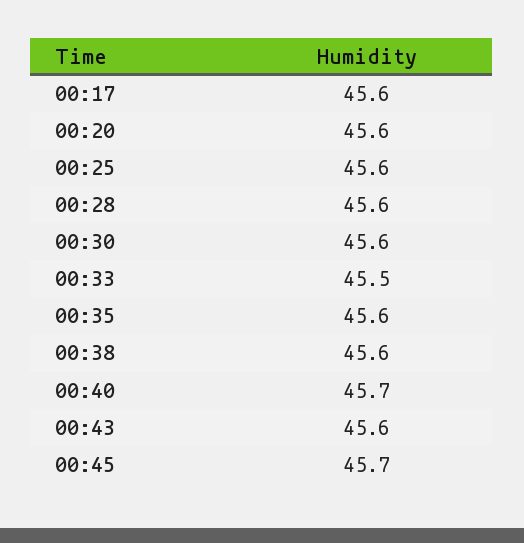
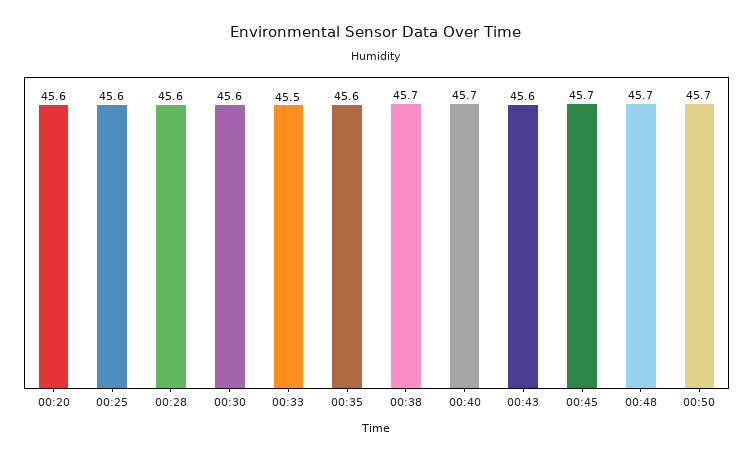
00:17: 45.6 -> none
00:38: 45.6 -> 45.7
00:48: none -> 45.7
00:50: none -> 45.7

